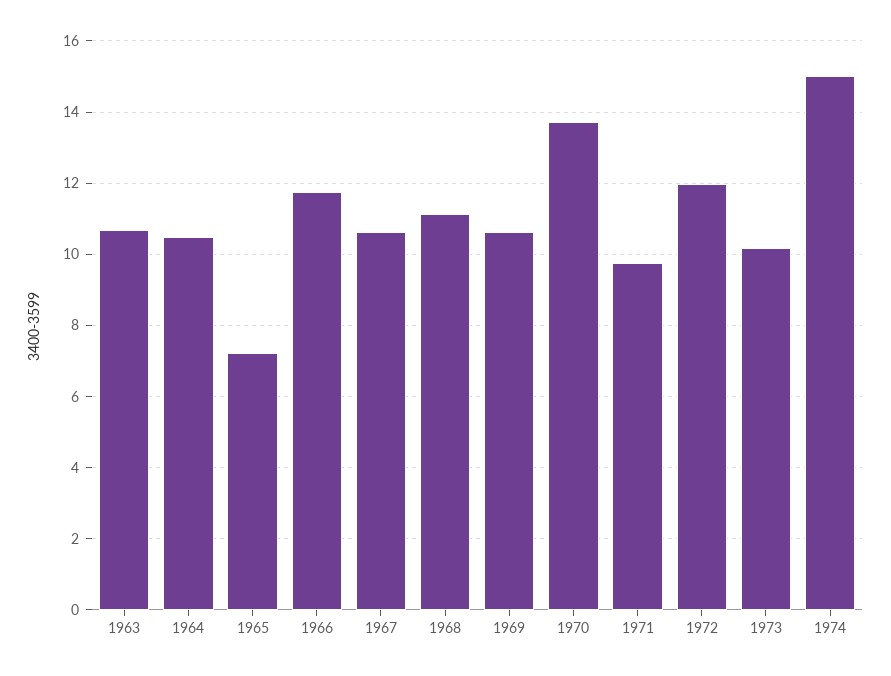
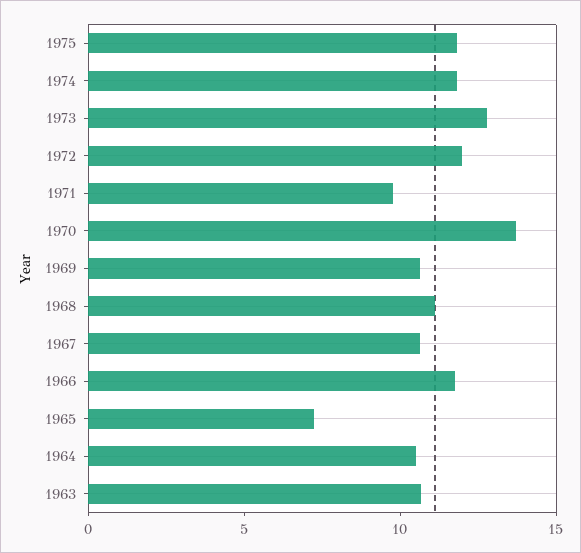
1973: 10.2 -> 13
1974: 15 -> 12
1975: none -> 12

